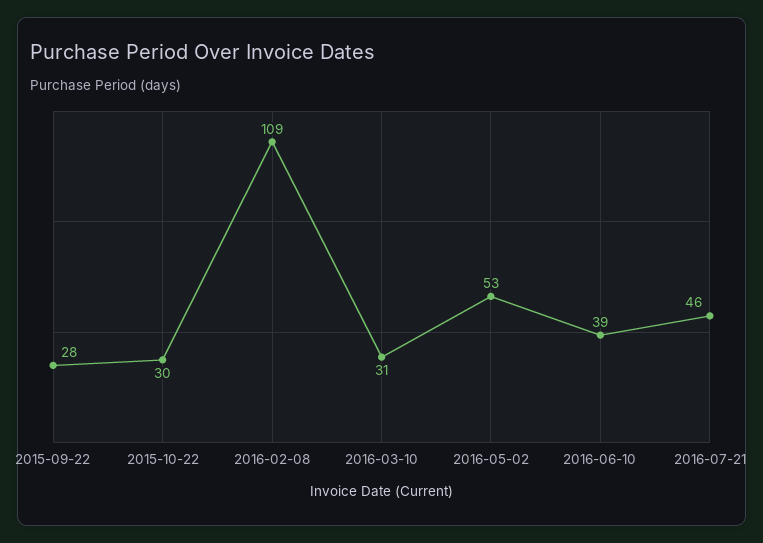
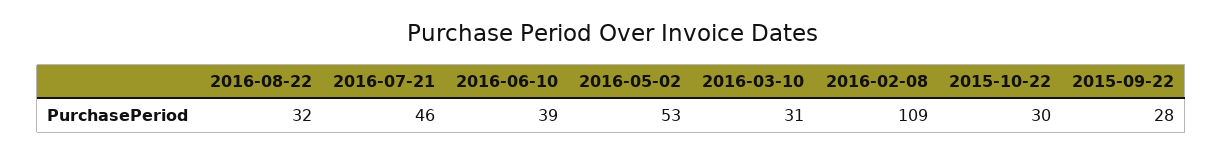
2016-08-22: none -> 32

